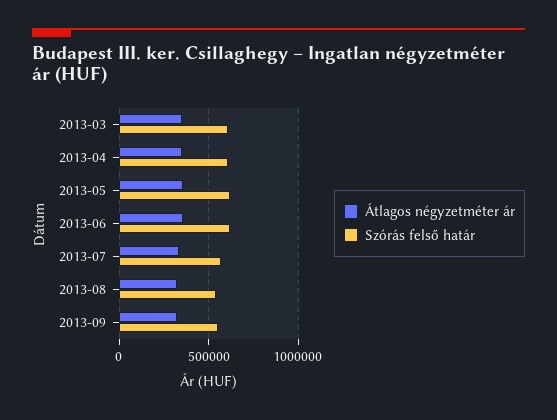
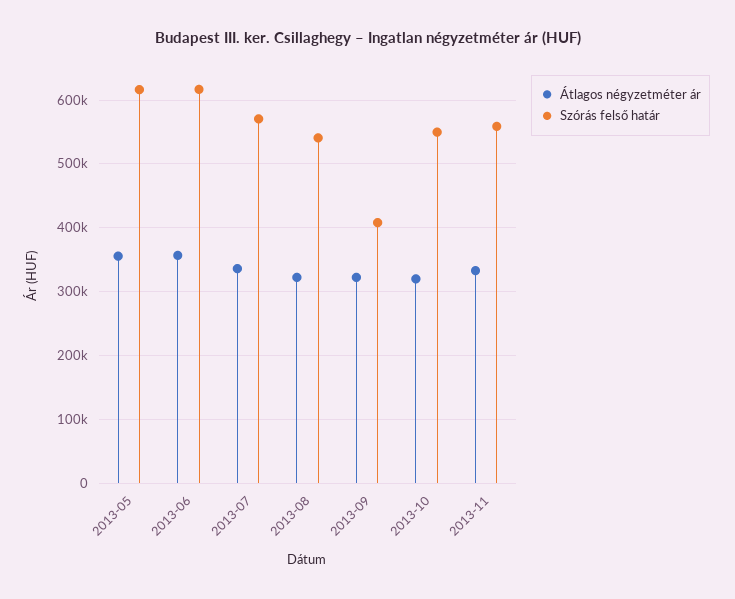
Átlagos négyzetméter ár, 2013-03: 350000 -> none
Szórás felső határ, 2013-03: 600000 -> none
Átlagos négyzetméter ár, 2013-04: 350000 -> none
Szórás felső határ, 2013-04: 600000 -> none
Szórás felső határ, 2013-09: 550000 -> 410000
Átlagos négyzetméter ár, 2013-10: none -> 320000
Szórás felső határ, 2013-10: none -> 550000
Átlagos négyzetméter ár, 2013-11: none -> 330000
Szórás felső határ, 2013-11: none -> 560000

